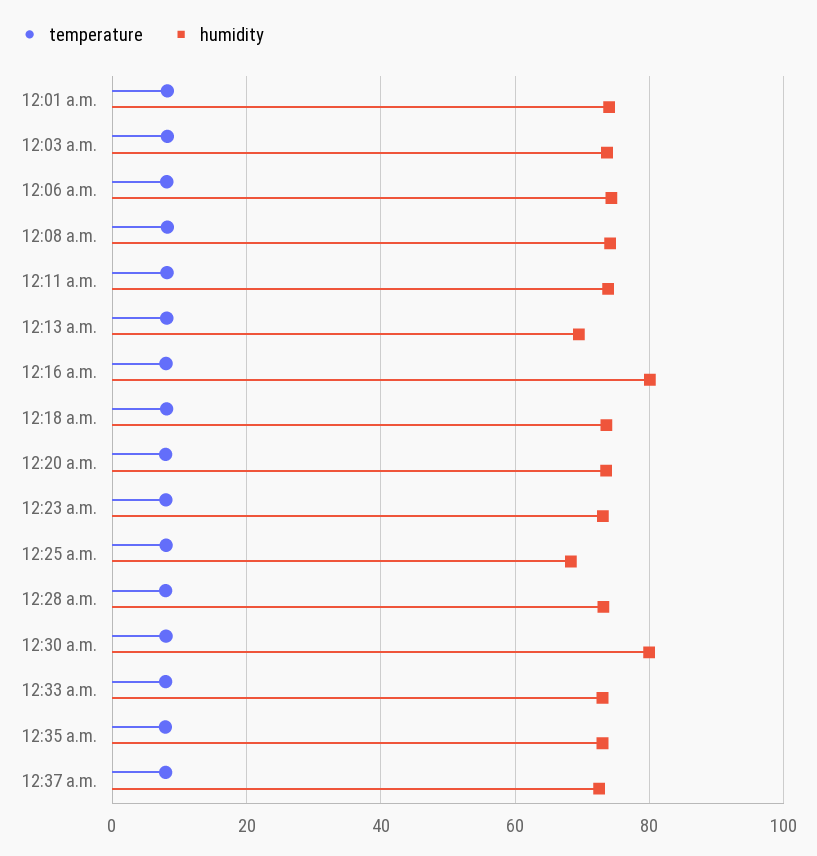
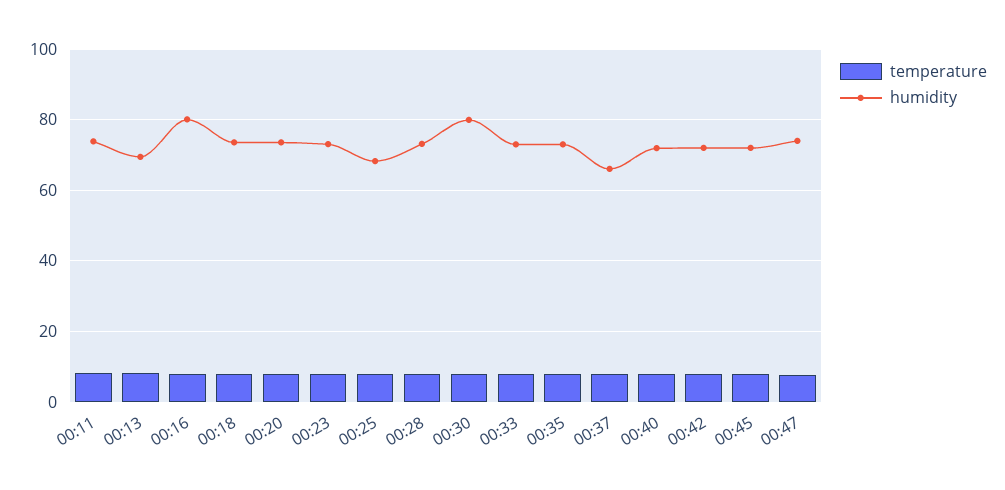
temperature, 12:01 a.m.: 8 -> none
humidity, 12:01 a.m.: 74 -> none
temperature, 12:03 a.m.: 8 -> none
humidity, 12:03 a.m.: 74 -> none
temperature, 12:06 a.m.: 8 -> none
humidity, 12:06 a.m.: 74 -> none
temperature, 12:08 a.m.: 8 -> none
humidity, 12:08 a.m.: 74 -> none
humidity, 12:37 a.m.: 72 -> 66
temperature, 00:40: none -> 8
humidity, 00:40: none -> 72
temperature, 00:42: none -> 8
humidity, 00:42: none -> 72
temperature, 00:45: none -> 8
humidity, 00:45: none -> 72
temperature, 00:47: none -> 8
humidity, 00:47: none -> 74

